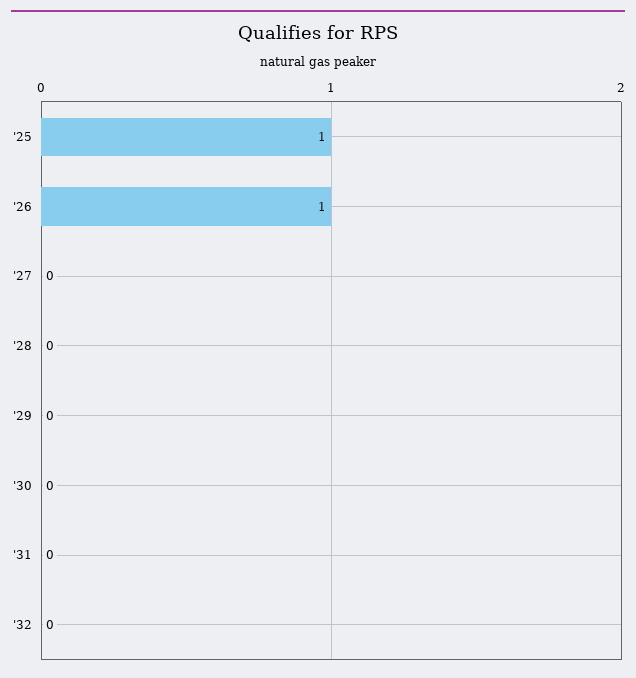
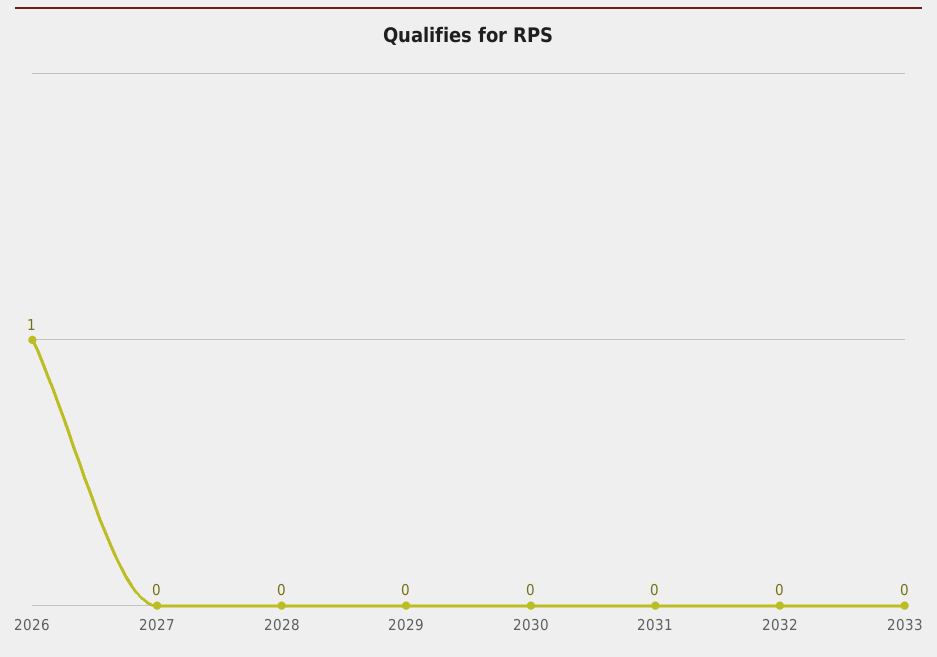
'25: 1 -> none
2033: none -> 0

